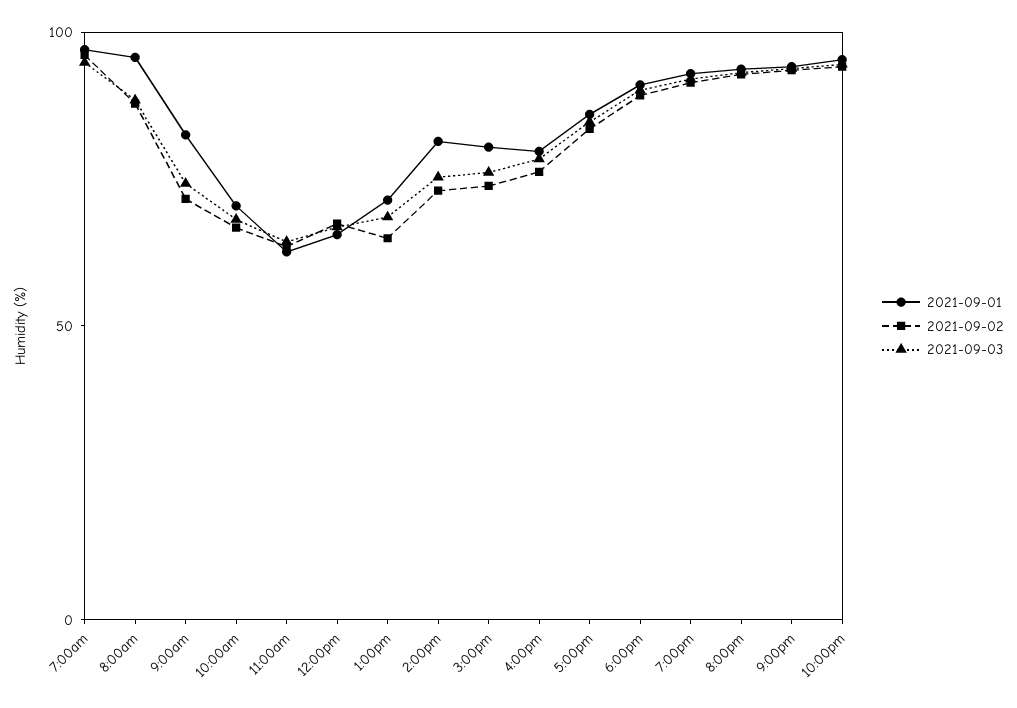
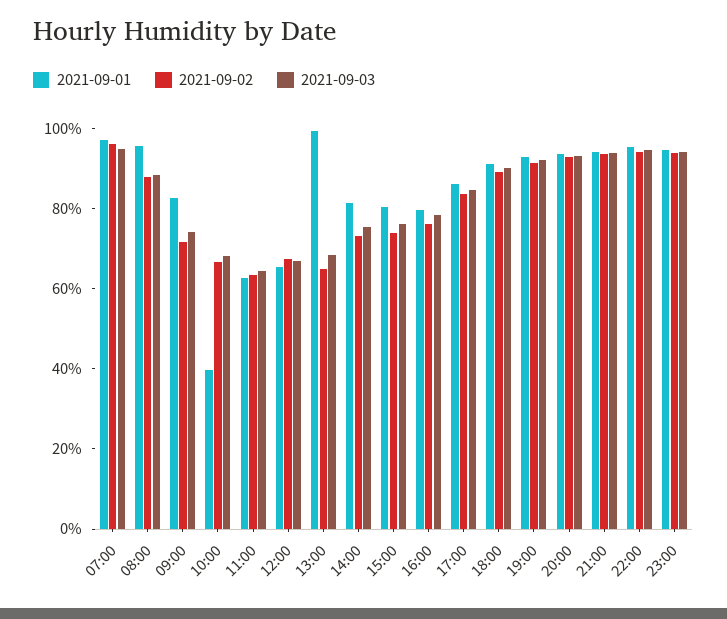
2021-09-01, 10:00am: 70 -> 40
2021-09-01, 1:00pm: 70 -> 100
2021-09-01, 23:00: none -> 95
2021-09-02, 23:00: none -> 95
2021-09-03, 23:00: none -> 95

